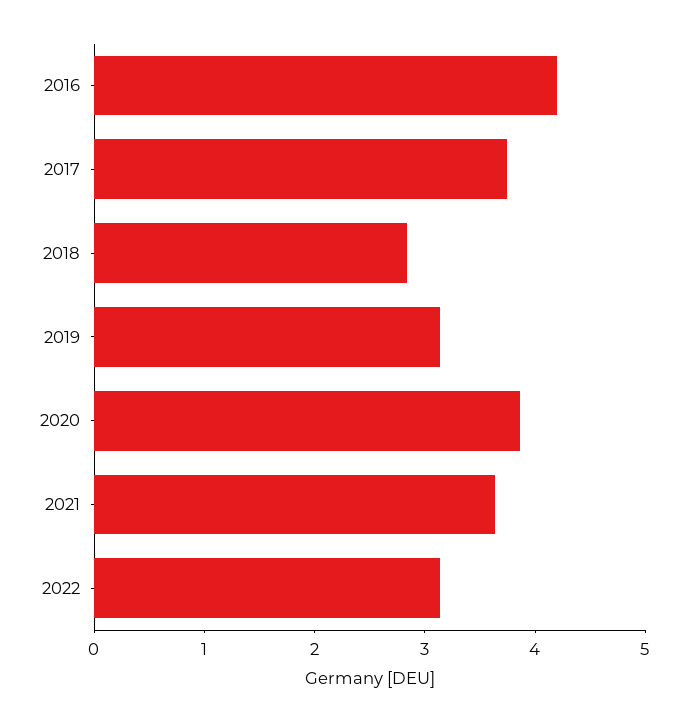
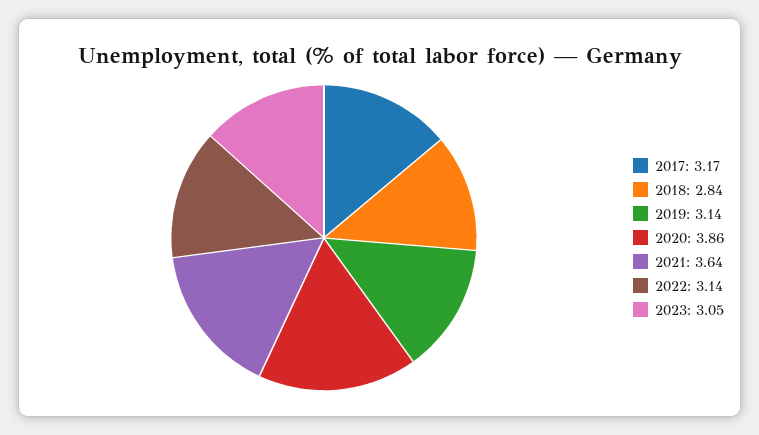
2016: 4.2 -> none
2017: 3.8 -> 3.17
2023: none -> 3.05

